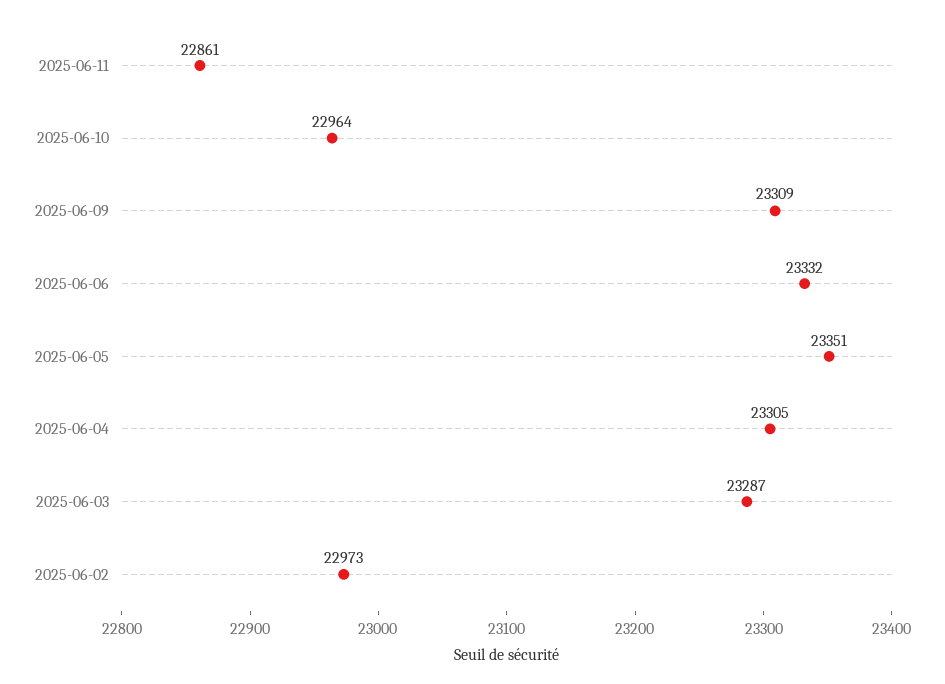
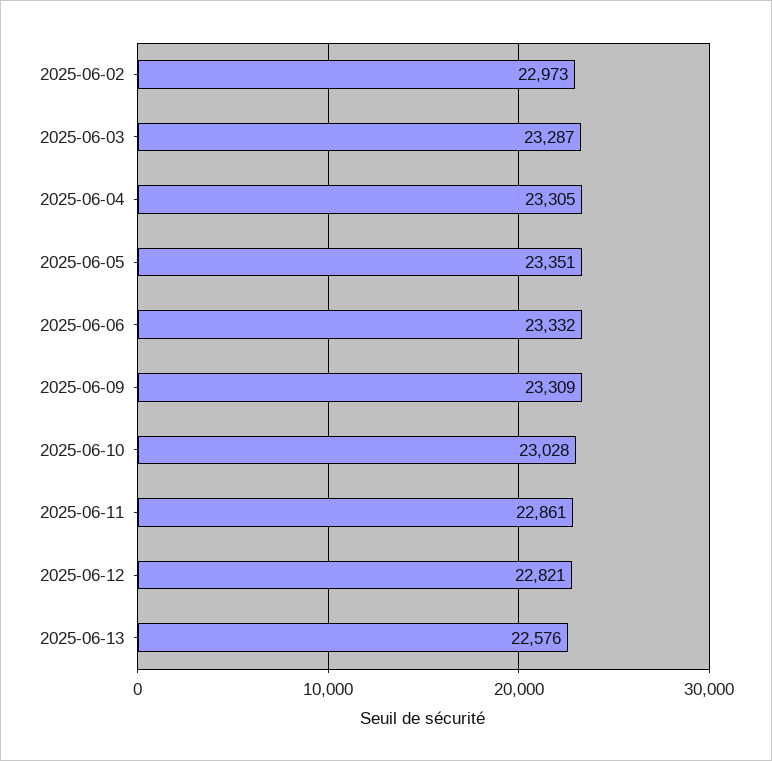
2025-06-10: 22964 -> 23028
2025-06-12: none -> 22821
2025-06-13: none -> 22576

